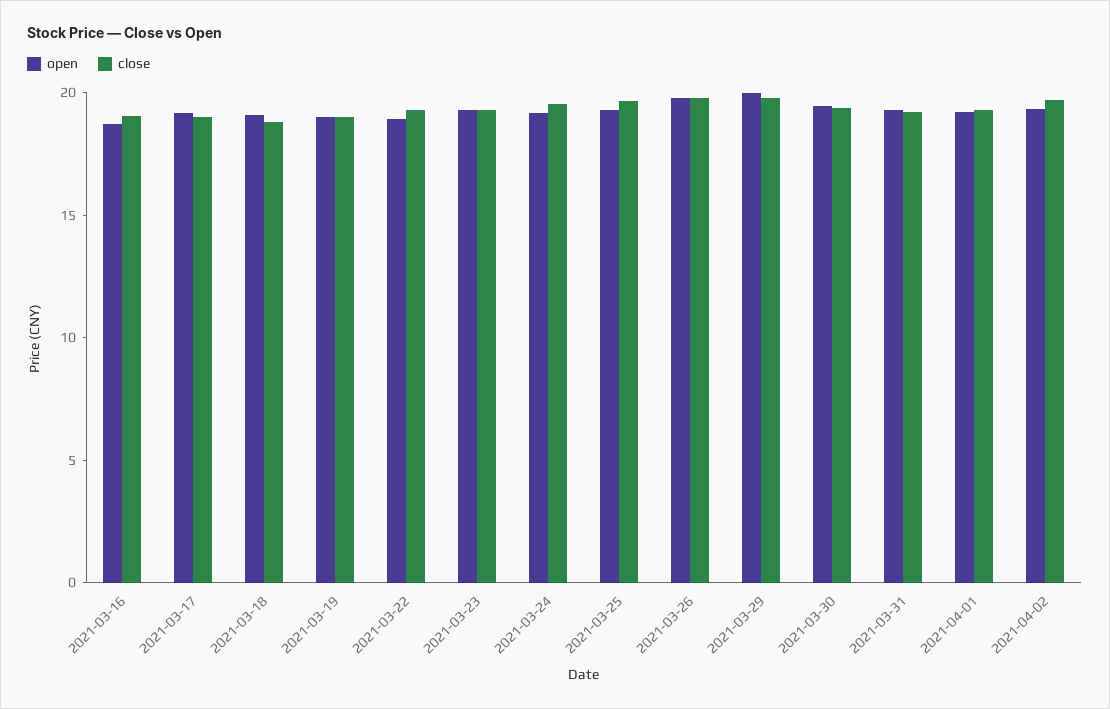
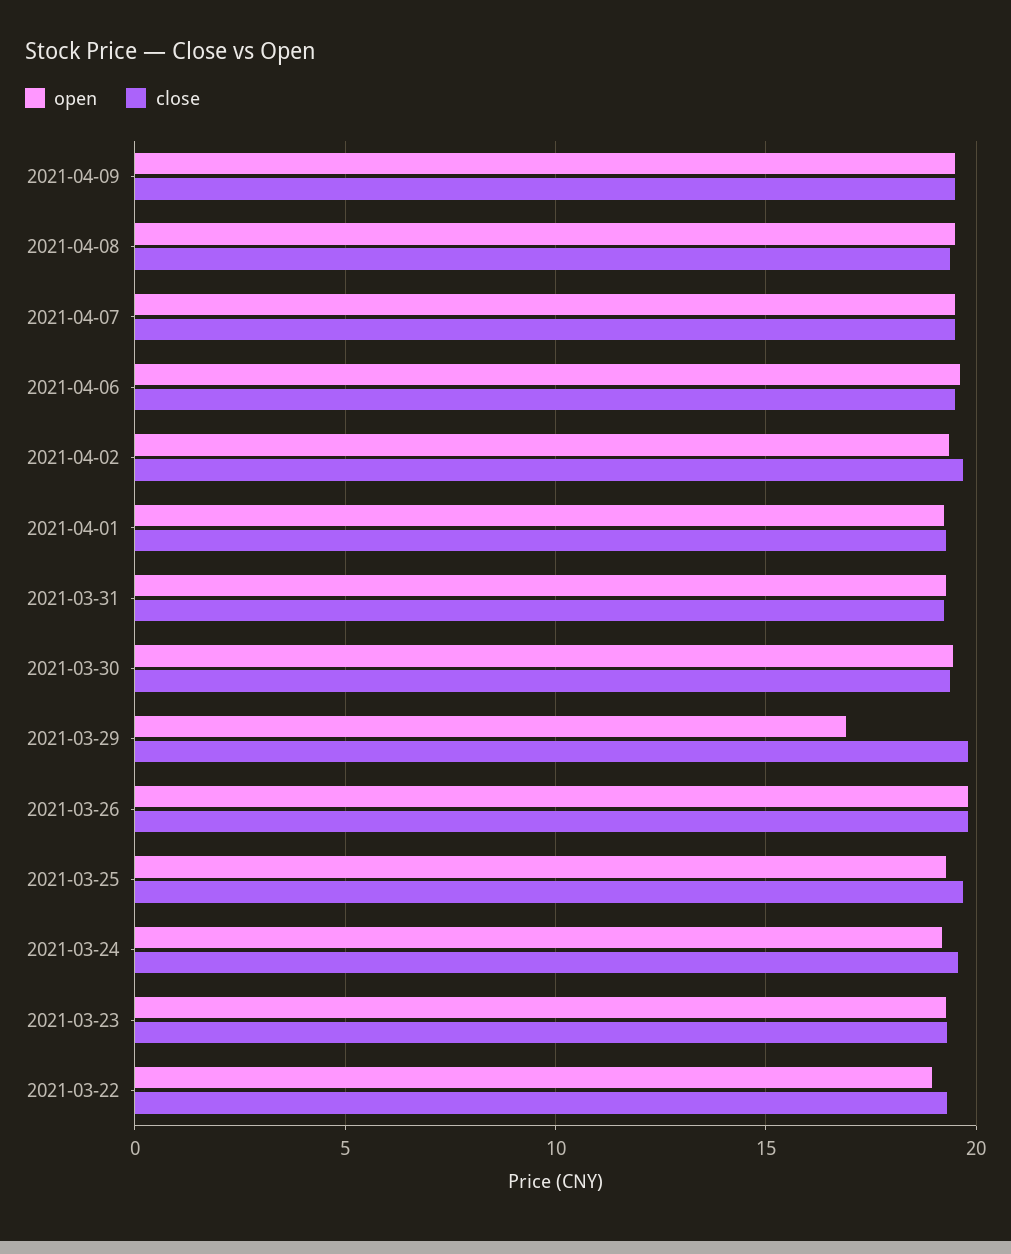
open, 2021-03-16: 19 -> none
close, 2021-03-16: 19 -> none
open, 2021-03-17: 19 -> none
close, 2021-03-17: 19 -> none
open, 2021-03-18: 19 -> none
close, 2021-03-18: 19 -> none
open, 2021-03-19: 19 -> none
close, 2021-03-19: 19 -> none
open, 2021-03-29: 20 -> 17
open, 2021-04-09: none -> 19.5
close, 2021-04-09: none -> 19.5
open, 2021-04-08: none -> 19.5
close, 2021-04-08: none -> 19.5
open, 2021-04-07: none -> 19.5
close, 2021-04-07: none -> 19.5
open, 2021-04-06: none -> 19.5
close, 2021-04-06: none -> 19.5

